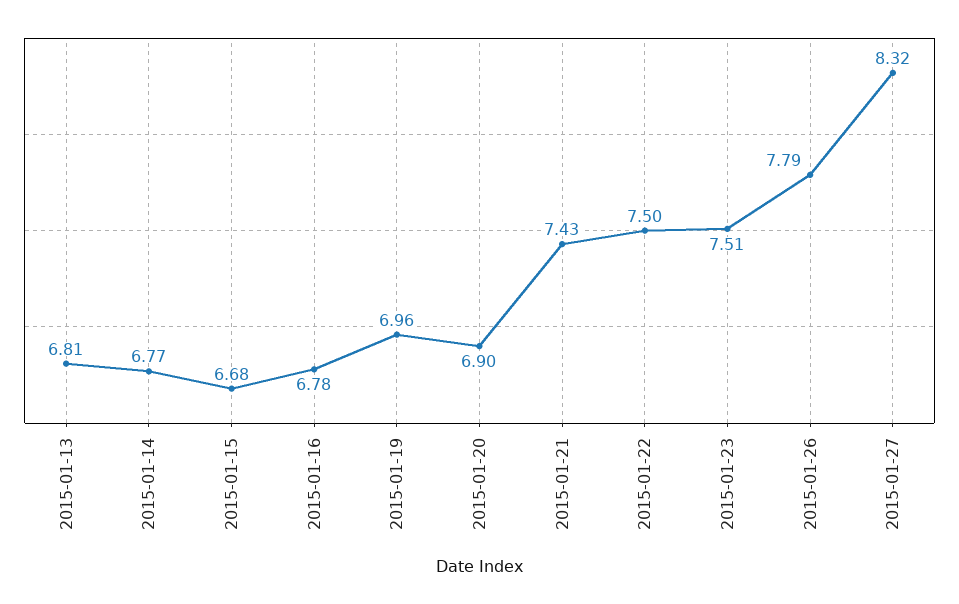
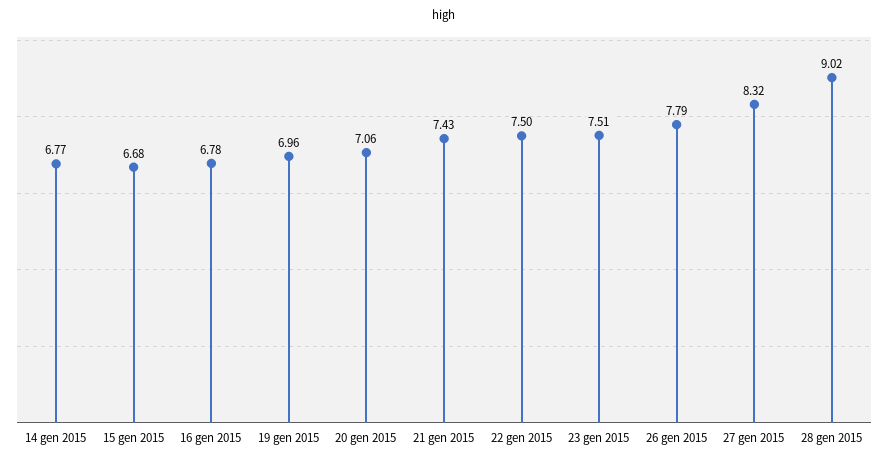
2015-01-13: 6.81 -> none
2015-01-20: 6.9 -> 7.06
28 gen 2015: none -> 9.02

